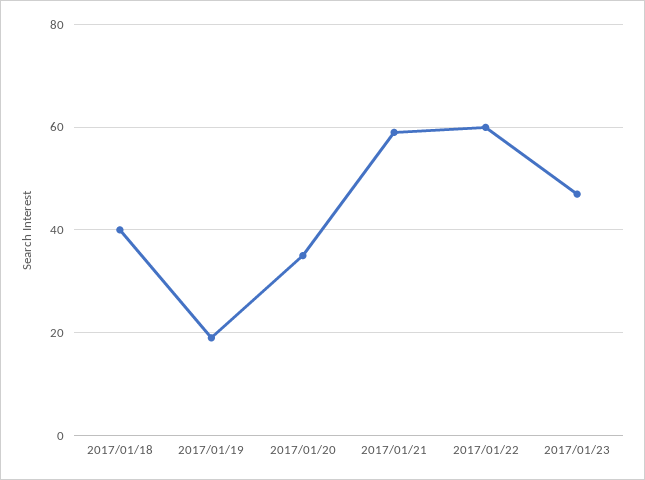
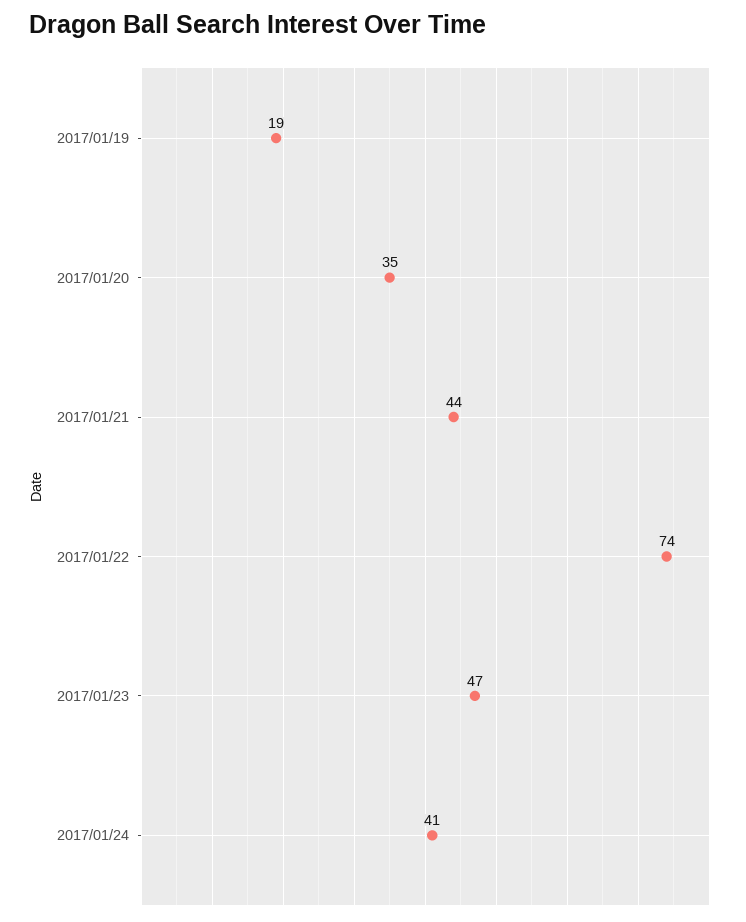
2017/01/18: 40 -> none
2017/01/21: 60 -> 44
2017/01/22: 60 -> 74
2017/01/24: none -> 41

